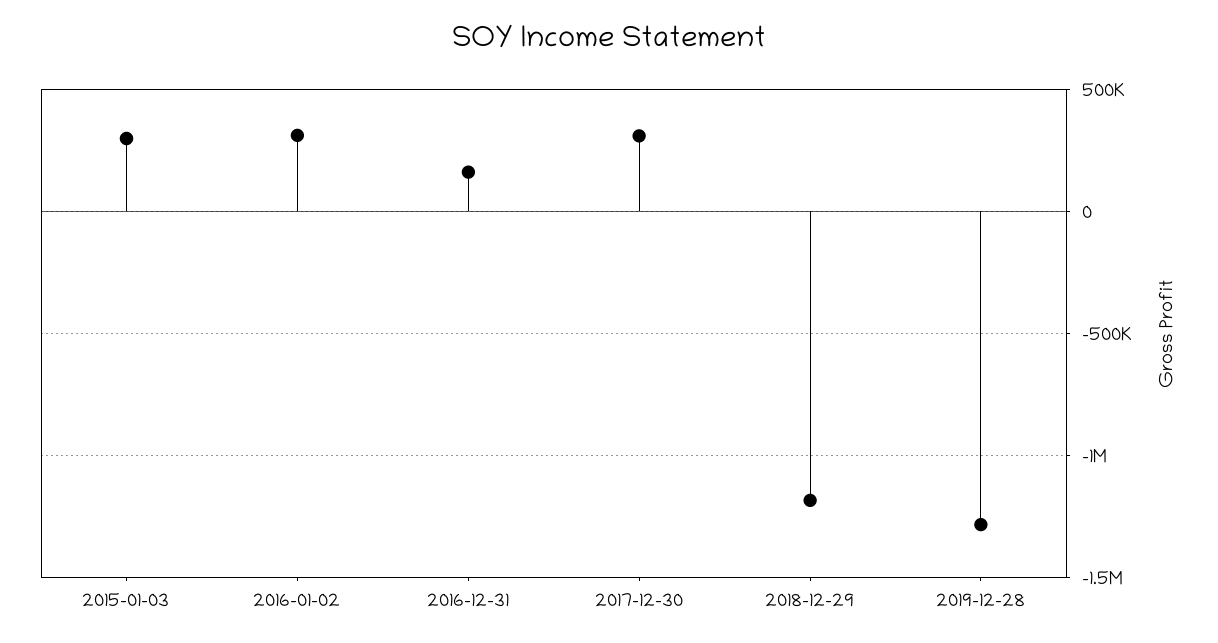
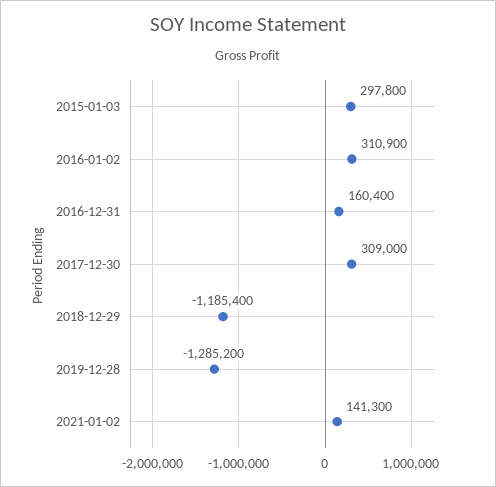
2021-01-02: none -> 141300

